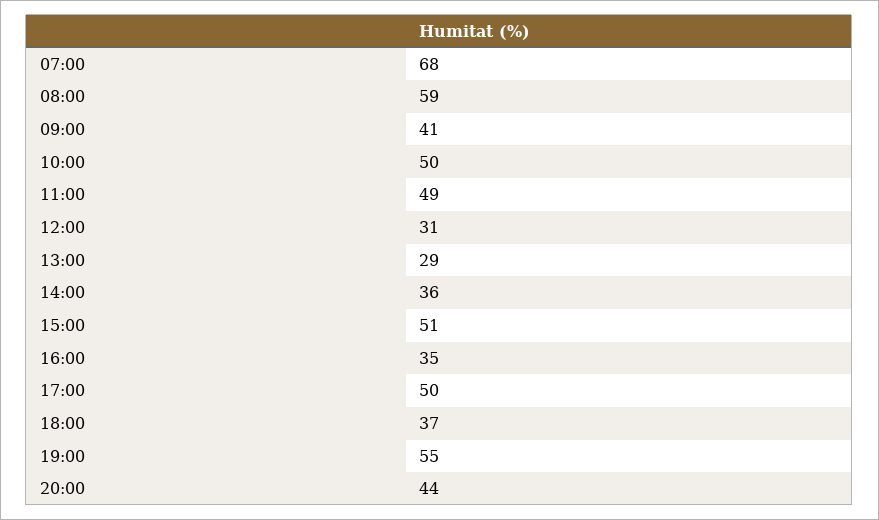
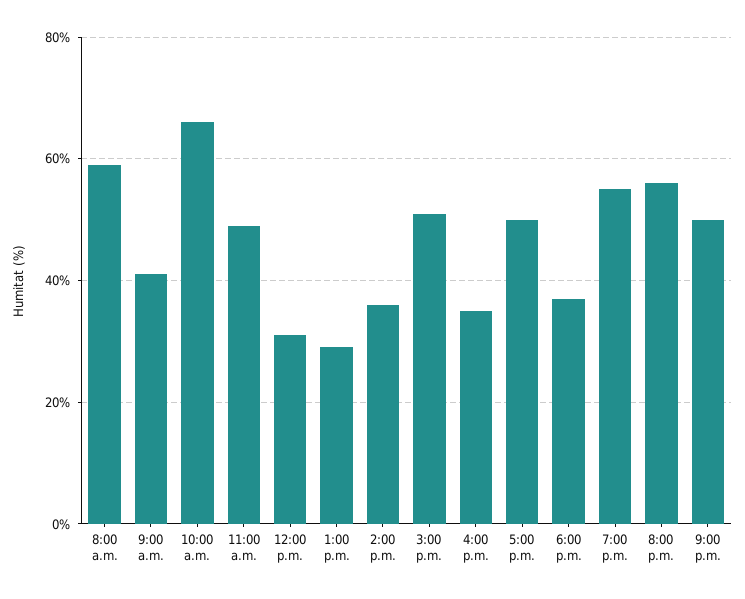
07:00: 68 -> none
10:00: 50 -> 65
20:00: 44 -> 55
9:00 p.m.: none -> 50

